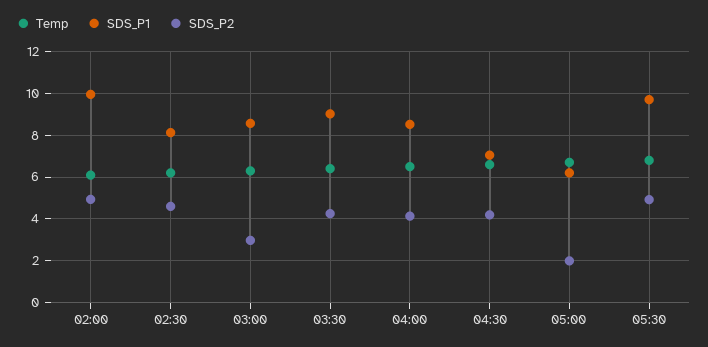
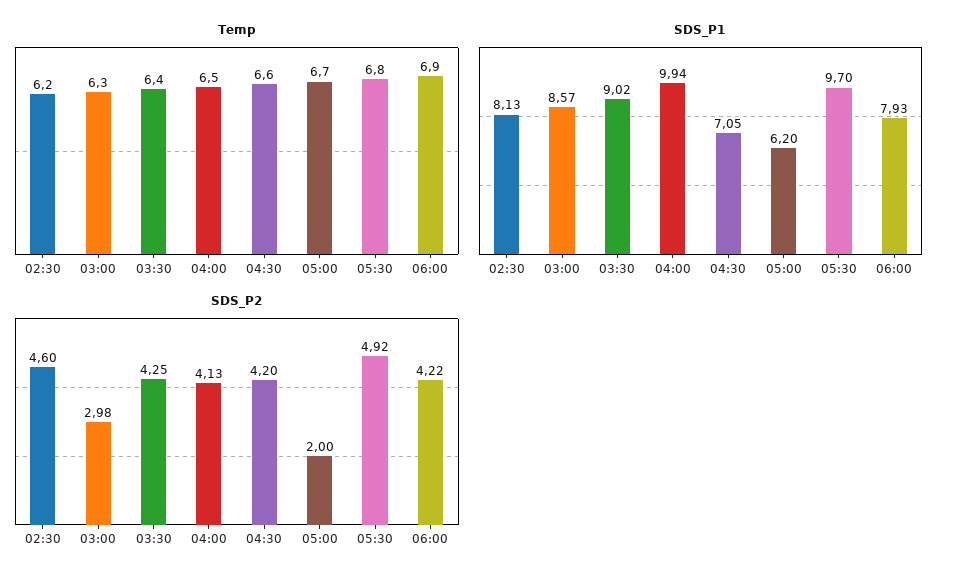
Temp, 02:00: 6 -> none
SDS_P1, 02:00: 10 -> none
SDS_P2, 02:00: 5 -> none
SDS_P1, 04:00: 8.5 -> 9.94
Temp, 06:00: none -> 6.9
SDS_P1, 06:00: none -> 7.93
SDS_P2, 06:00: none -> 4.22

